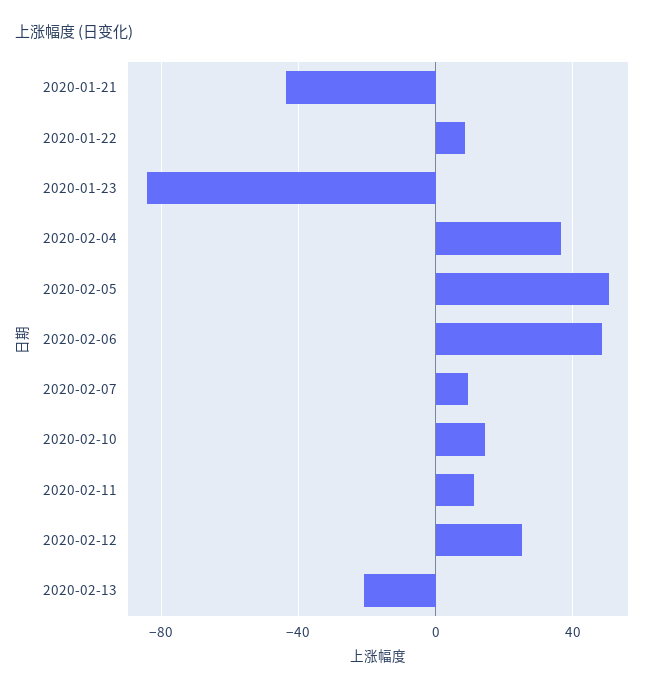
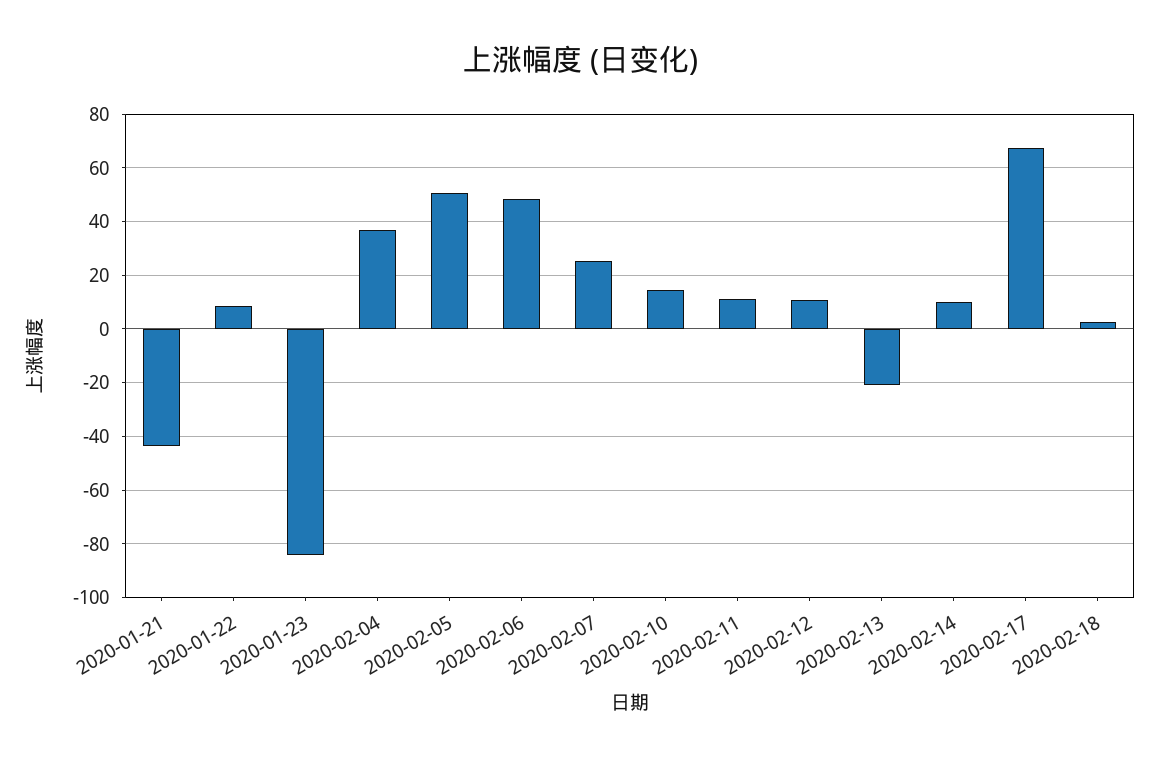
2020-02-07: 10 -> 25
2020-02-12: 25 -> 10
2020-02-14: none -> 10
2020-02-17: none -> 67.5
2020-02-18: none -> 2.5

